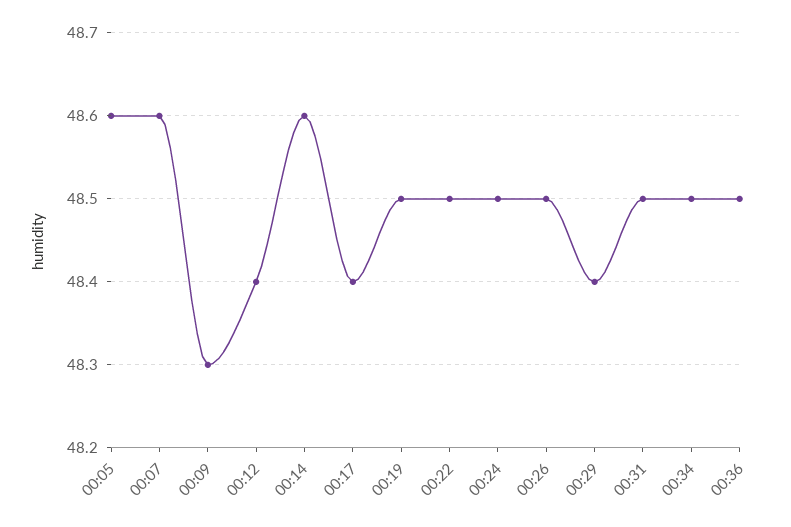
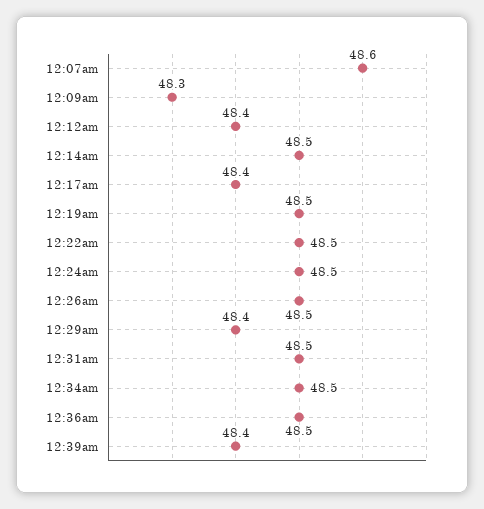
00:05: 48.6 -> none
00:14: 48.6 -> 48.5
12:39am: none -> 48.4

